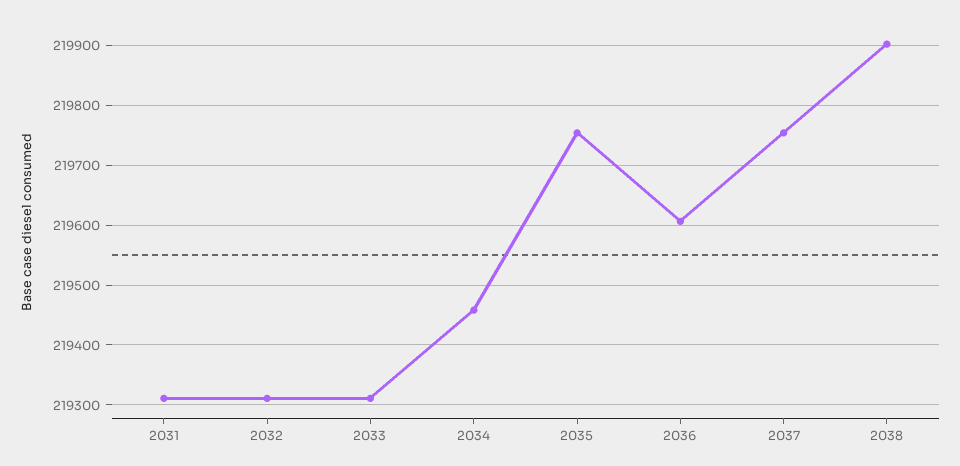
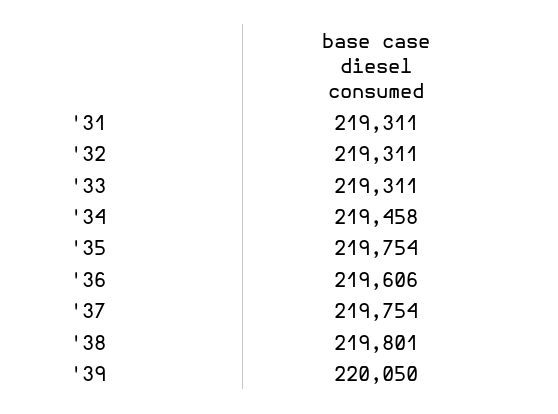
2038: 219900 -> 219801
'39: none -> 220050

